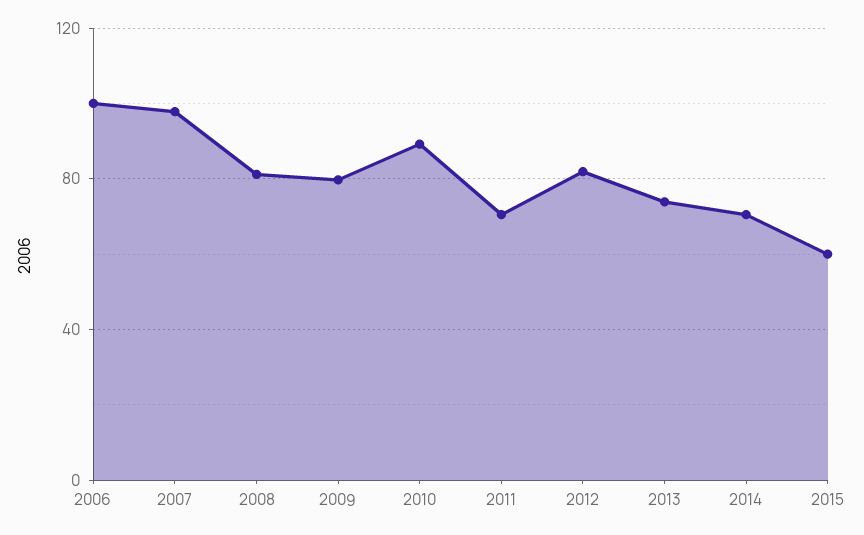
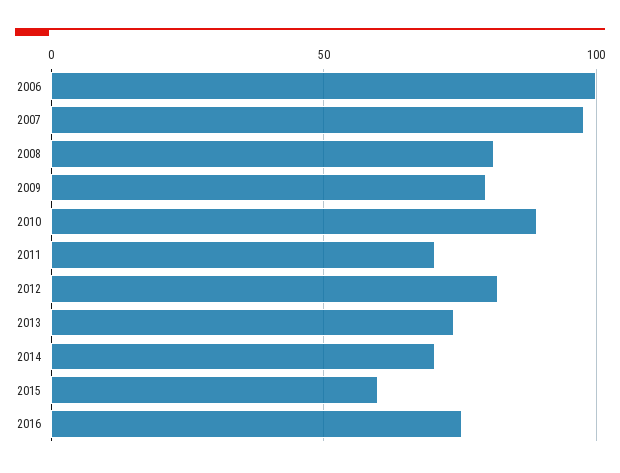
2016: none -> 75

